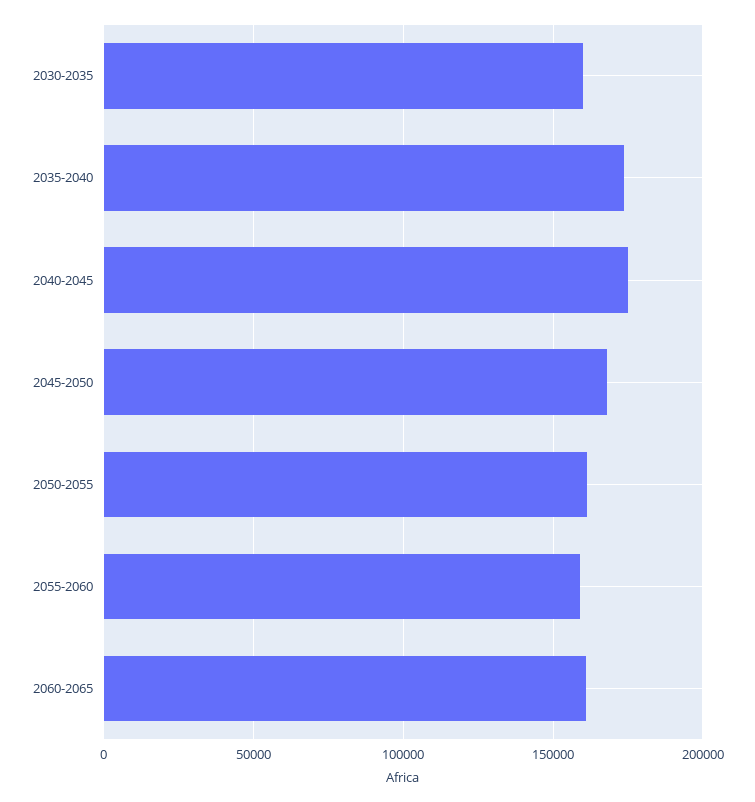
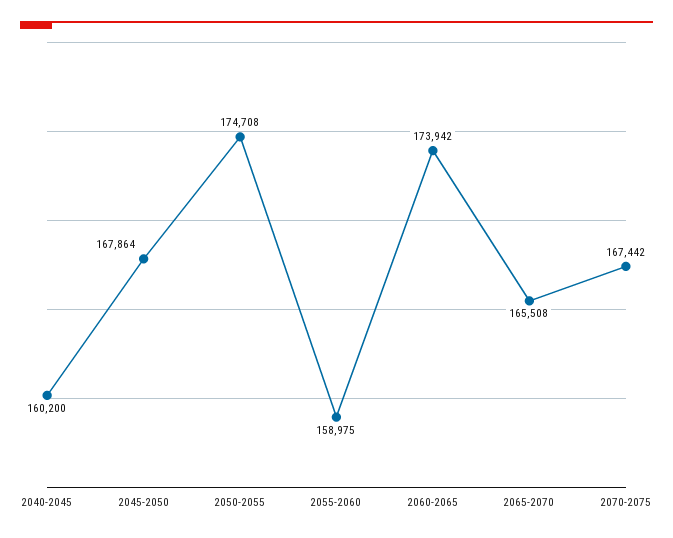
2030-2035: 160000 -> none
2035-2040: 175000 -> none
2040-2045: 175000 -> 160200
2050-2055: 160000 -> 174708
2060-2065: 160000 -> 173942
2065-2070: none -> 165508
2070-2075: none -> 167442

